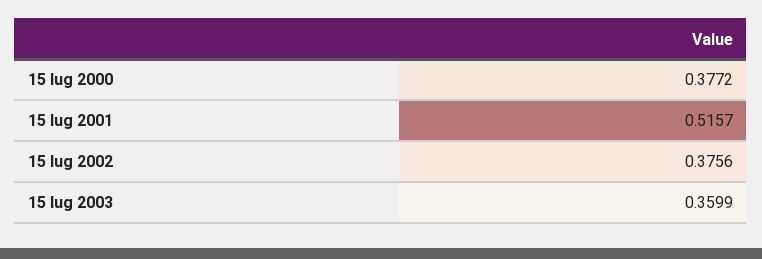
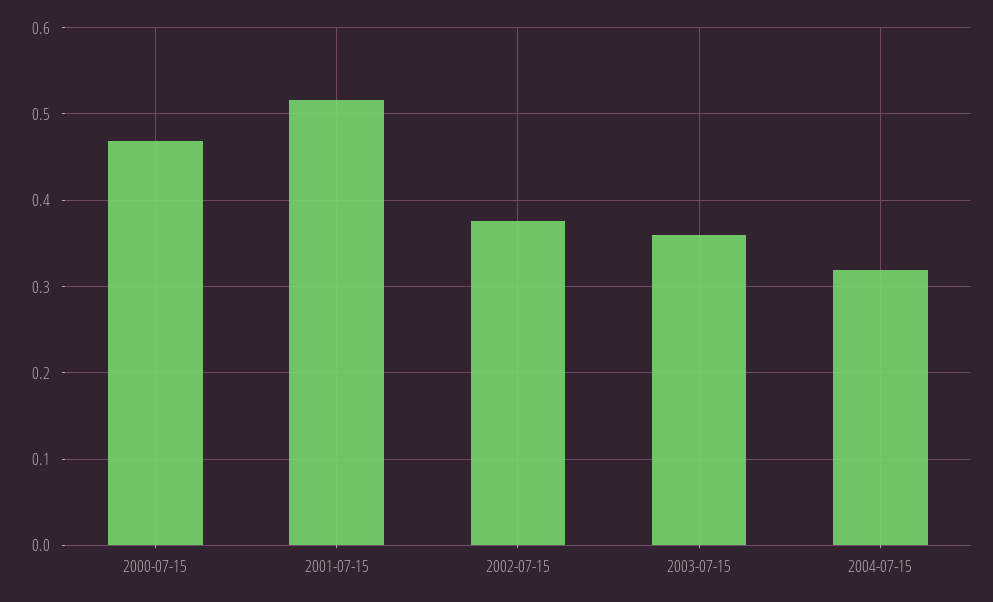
15 lug 2000: 0.3772 -> 0.47
2004-07-15: none -> 0.32

